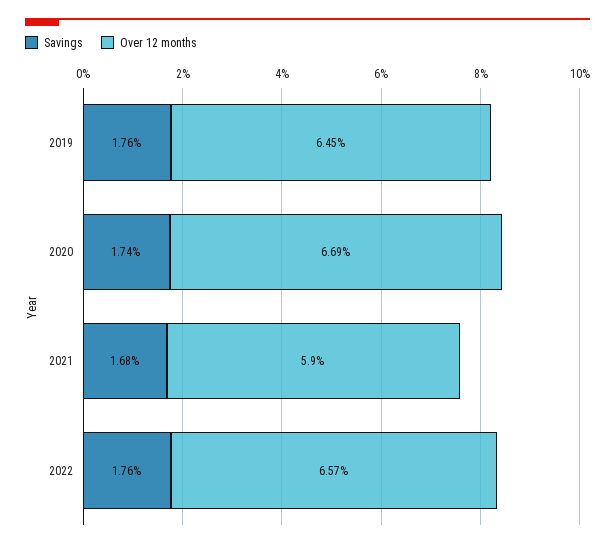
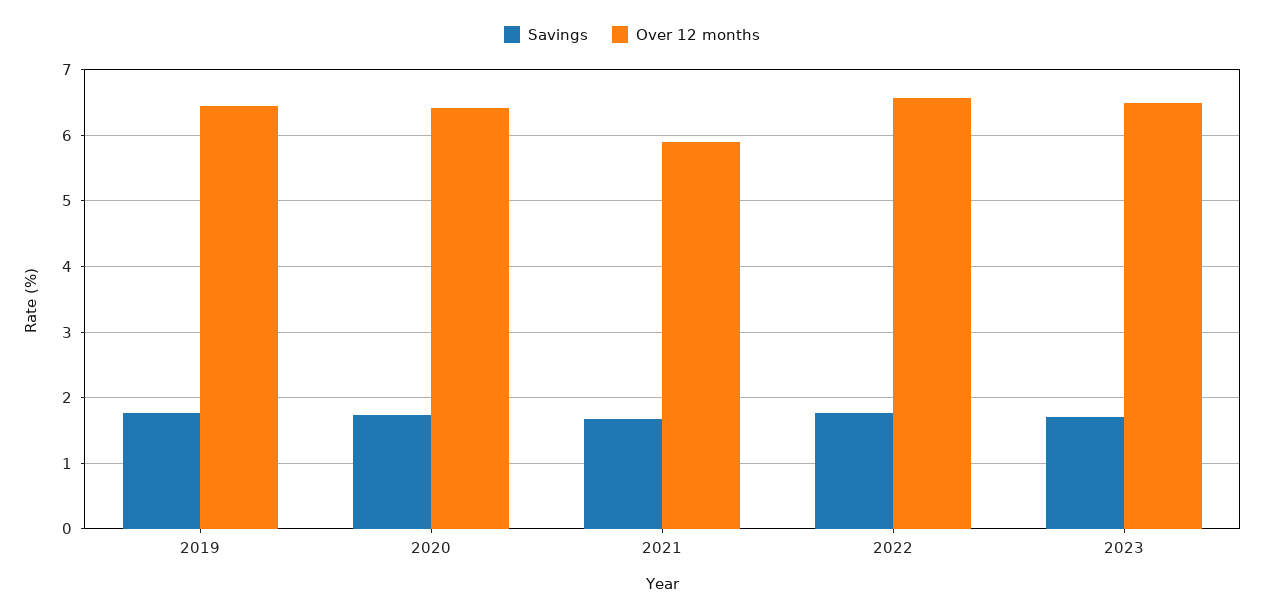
Over 12 months, 2020: 6.69 -> 6.4
Savings, 2023: none -> 1.7
Over 12 months, 2023: none -> 6.5

